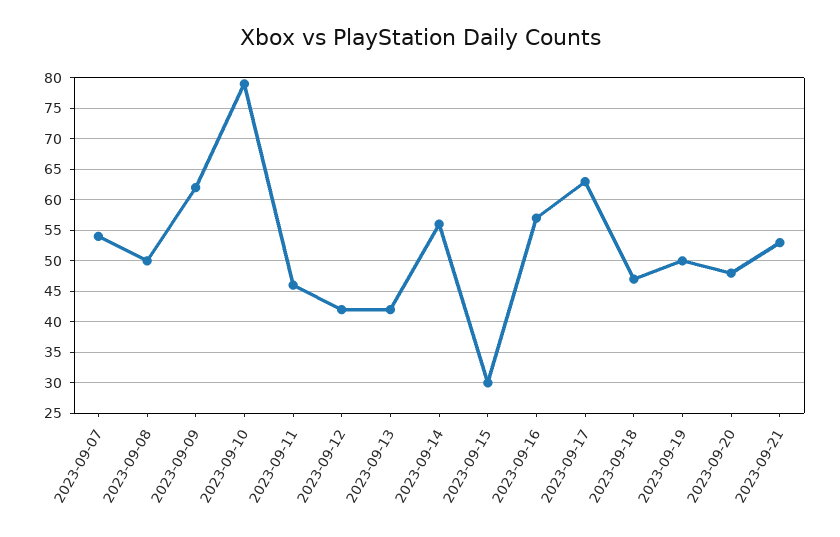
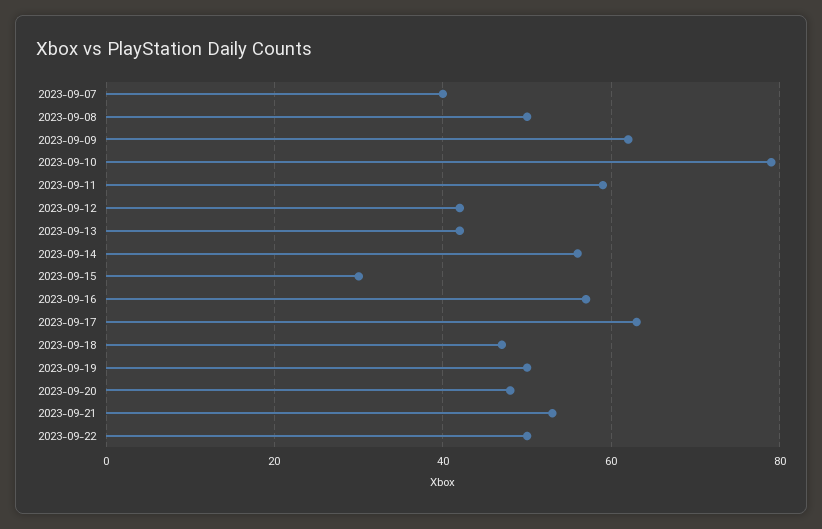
2023-09-07: 54 -> 40
2023-09-11: 46 -> 60
2023-09-22: none -> 50

